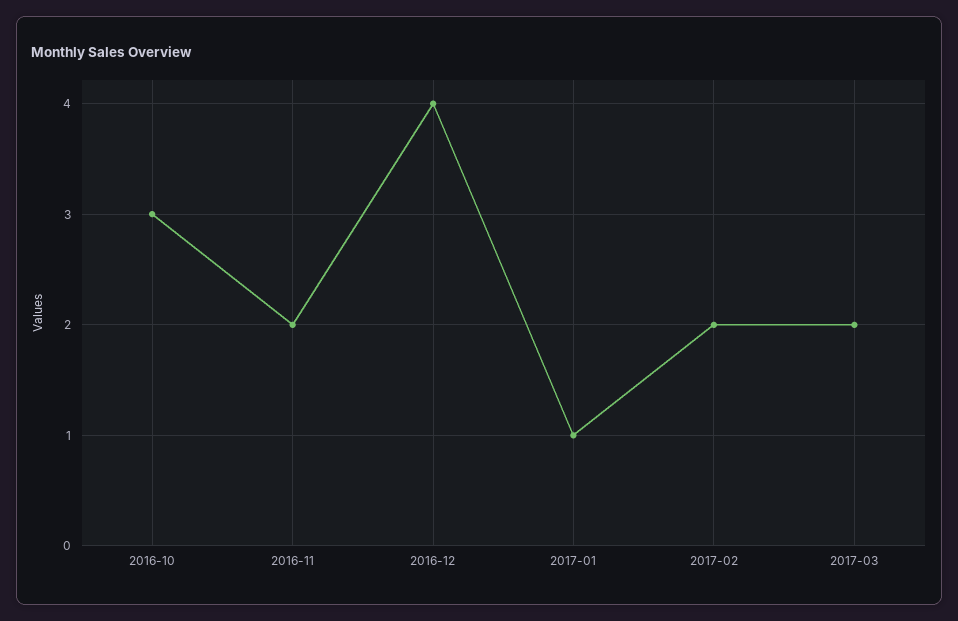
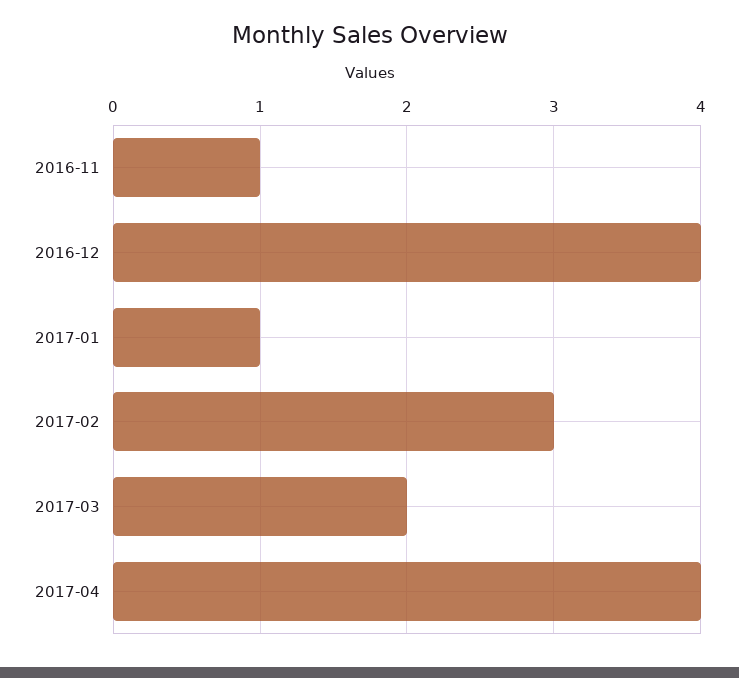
2016-10: 3 -> none
2016-11: 2 -> 1
2017-02: 2 -> 3
2017-04: none -> 4

